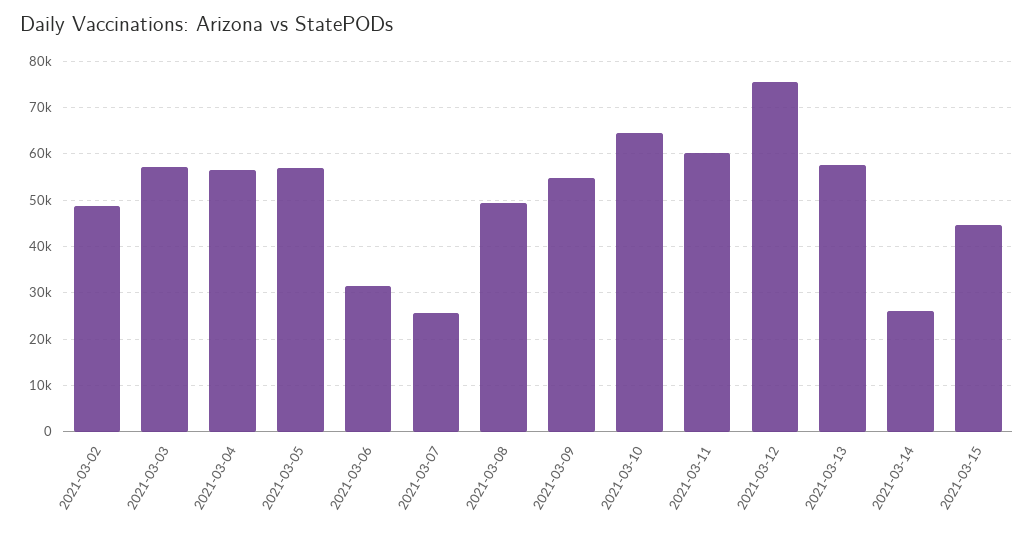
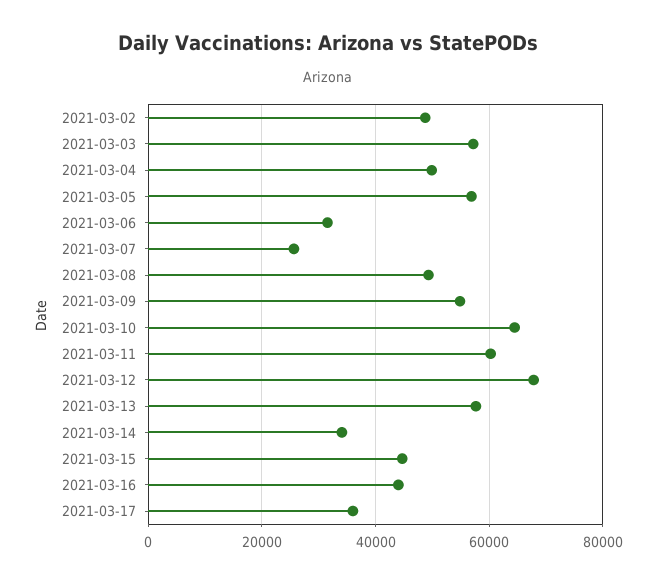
2021-03-04: 56000 -> 50000
2021-03-12: 76000 -> 68000
2021-03-14: 26000 -> 34000
2021-03-16: none -> 44000
2021-03-17: none -> 36000

